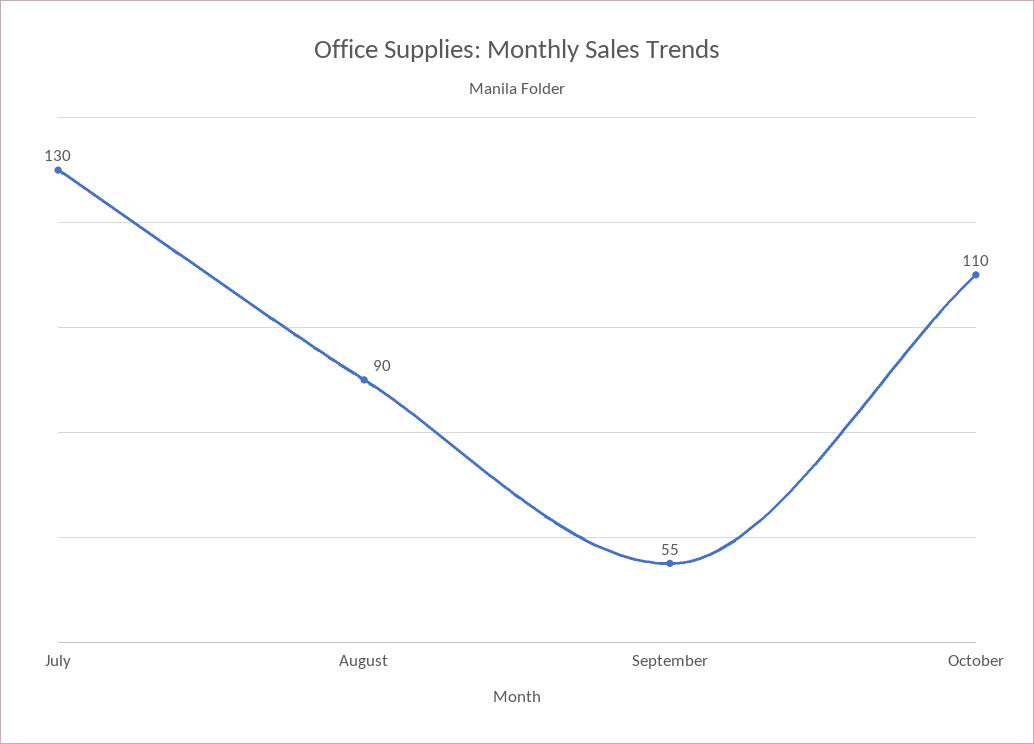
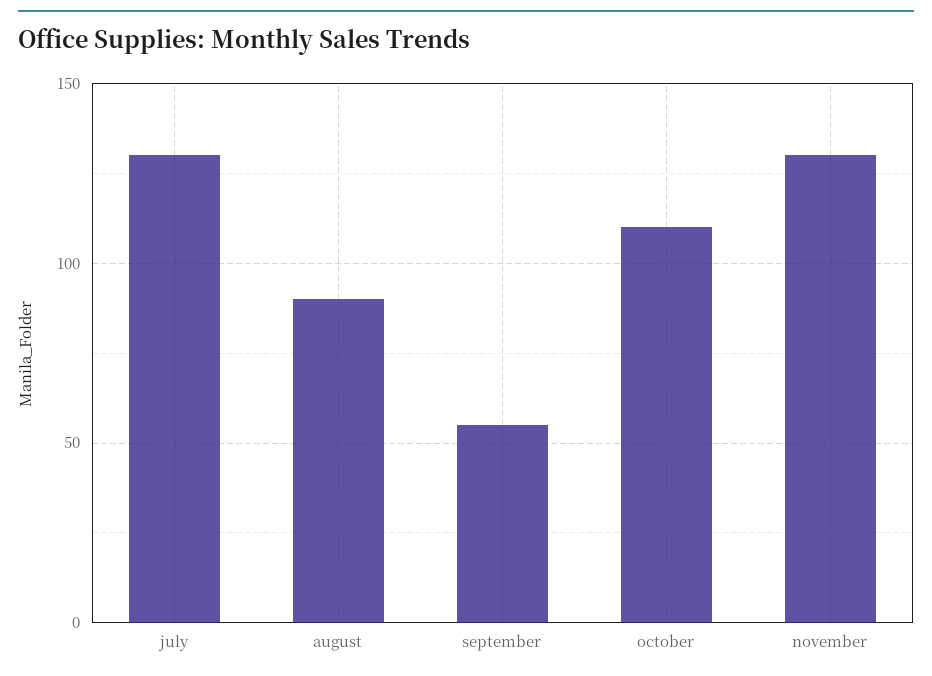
november: none -> 130

